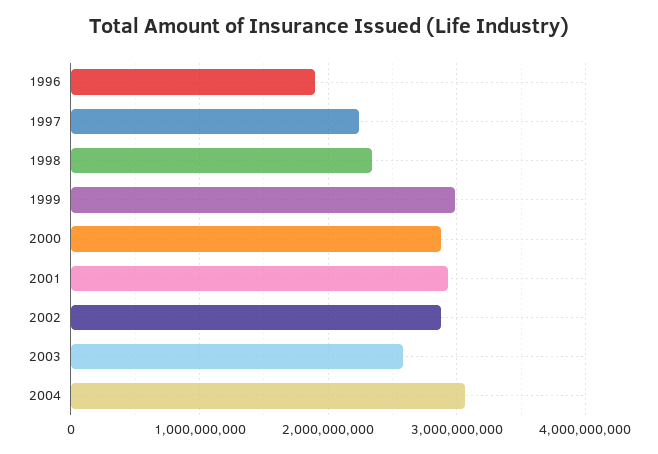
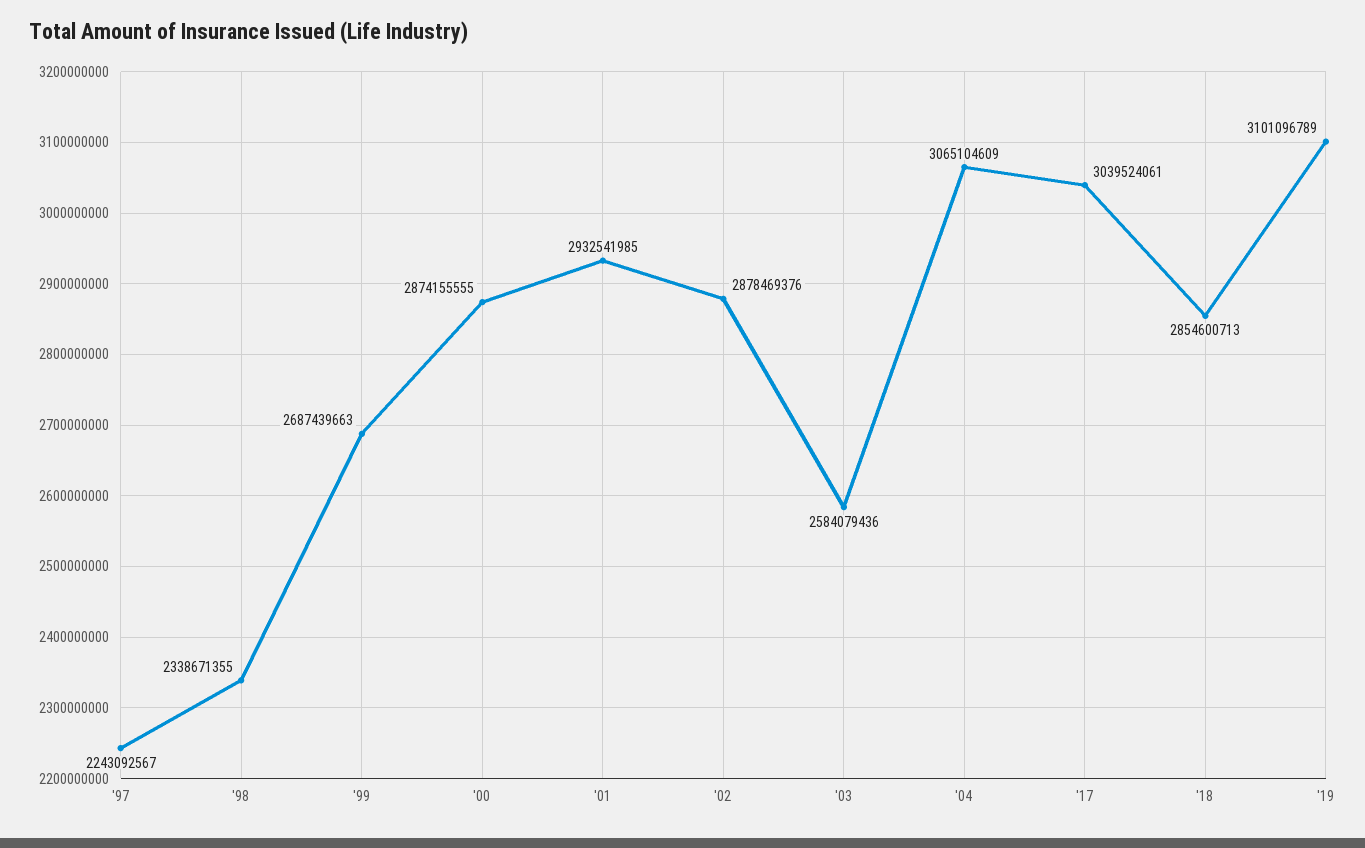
1996: 1900000000 -> none
1999: 3000000000 -> 2687439663
'17: none -> 3039524061
'18: none -> 2854600713
'19: none -> 3101096789

